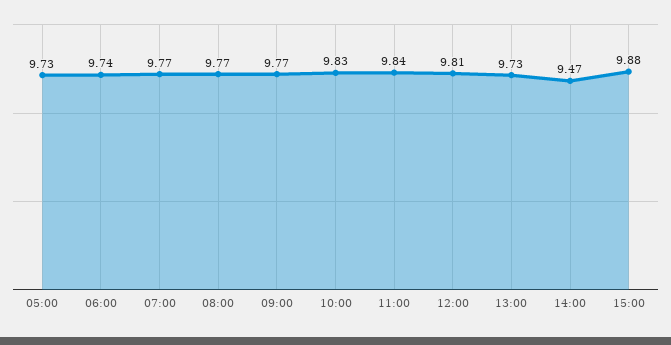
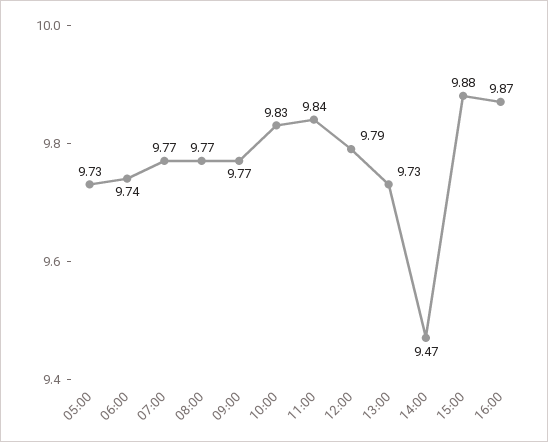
12:00: 9.81 -> 9.79
16:00: none -> 9.87

